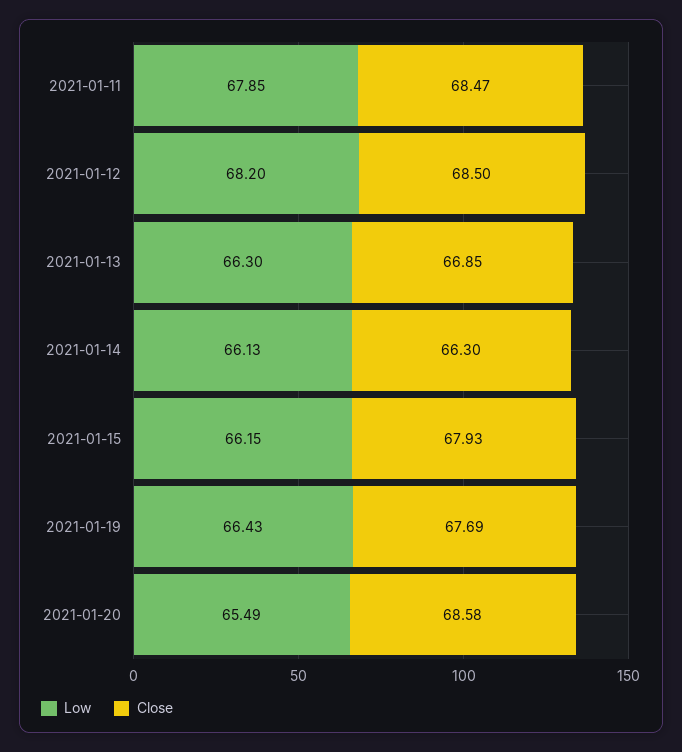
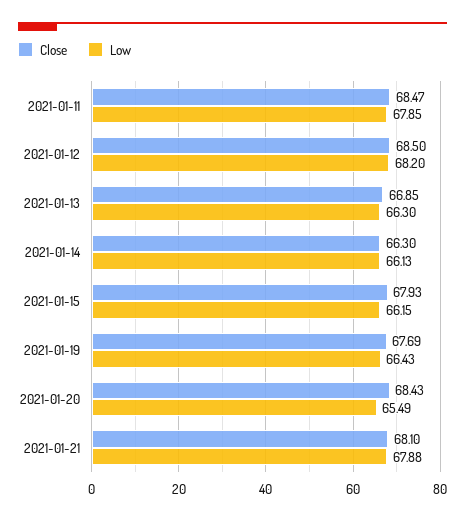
Close, 2021-01-20: 68.58 -> 68.43
Close, 2021-01-21: none -> 68.1
Low, 2021-01-21: none -> 67.88

